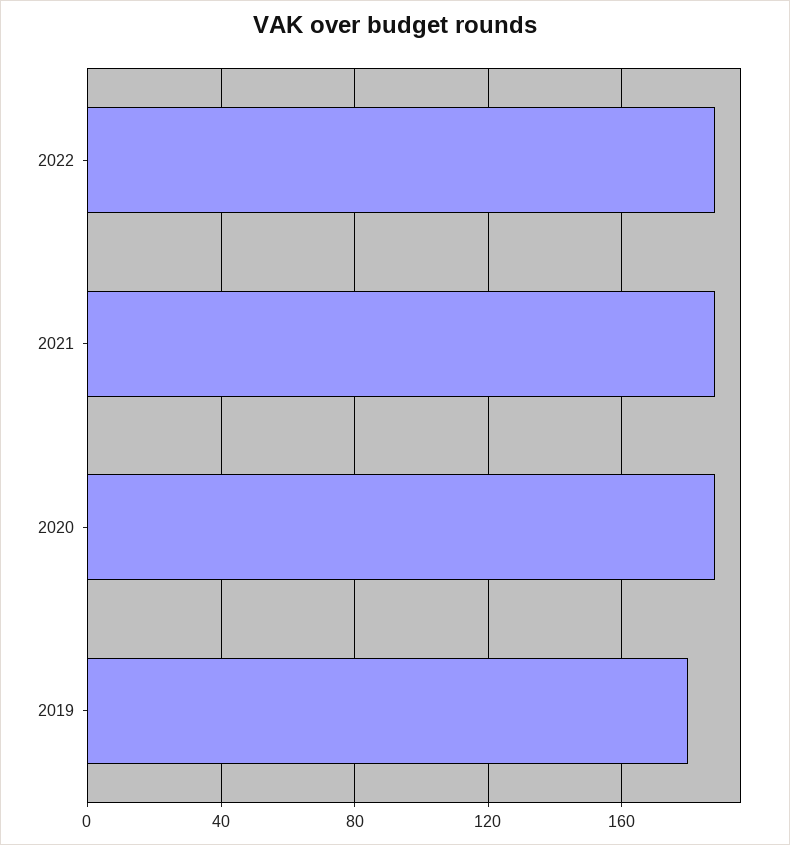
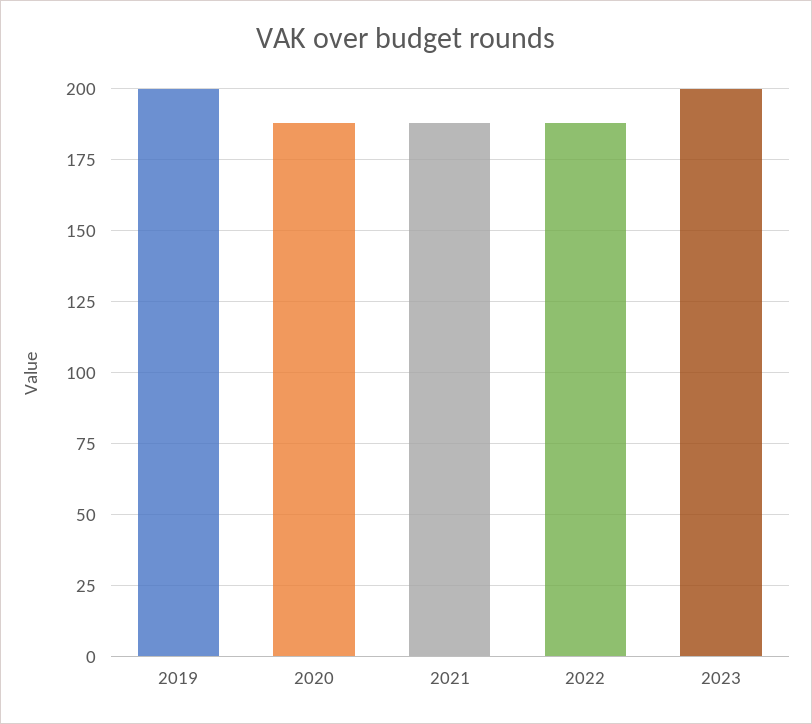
2019: 180 -> 200
2023: none -> 200

